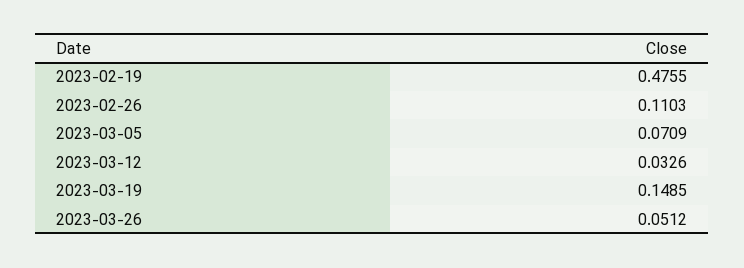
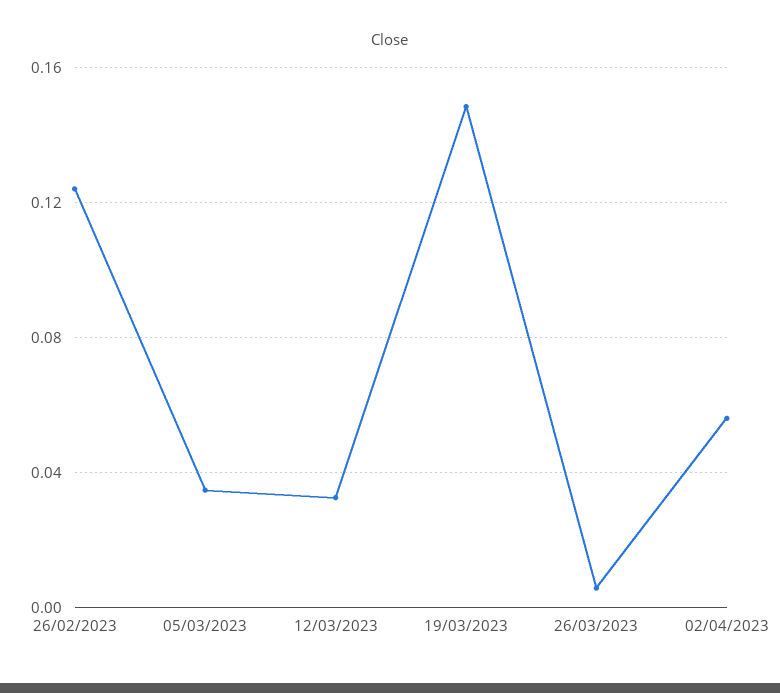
2023-02-19: 0.4755 -> none
2023-02-26: 0.1103 -> 0.125
2023-03-05: 0.0709 -> 0.035
2023-03-26: 0.0512 -> 0.005
02/04/2023: none -> 0.055

